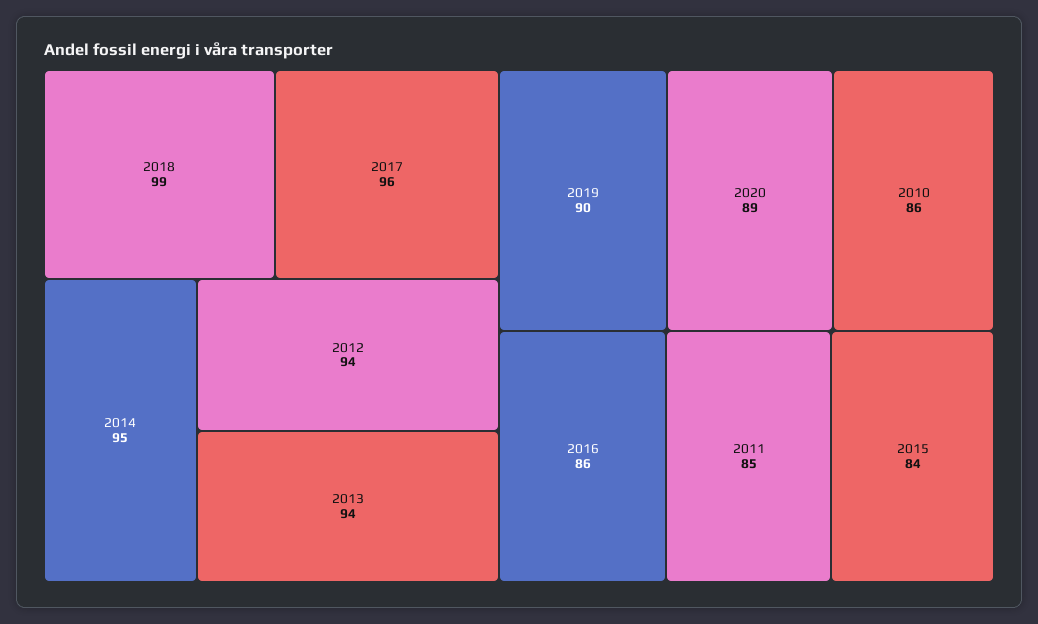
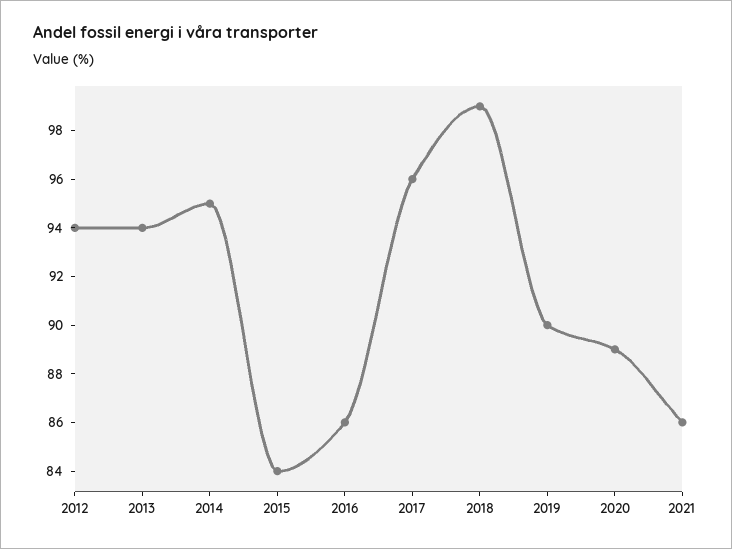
2010: 86 -> none
2011: 85 -> none
2021: none -> 86

